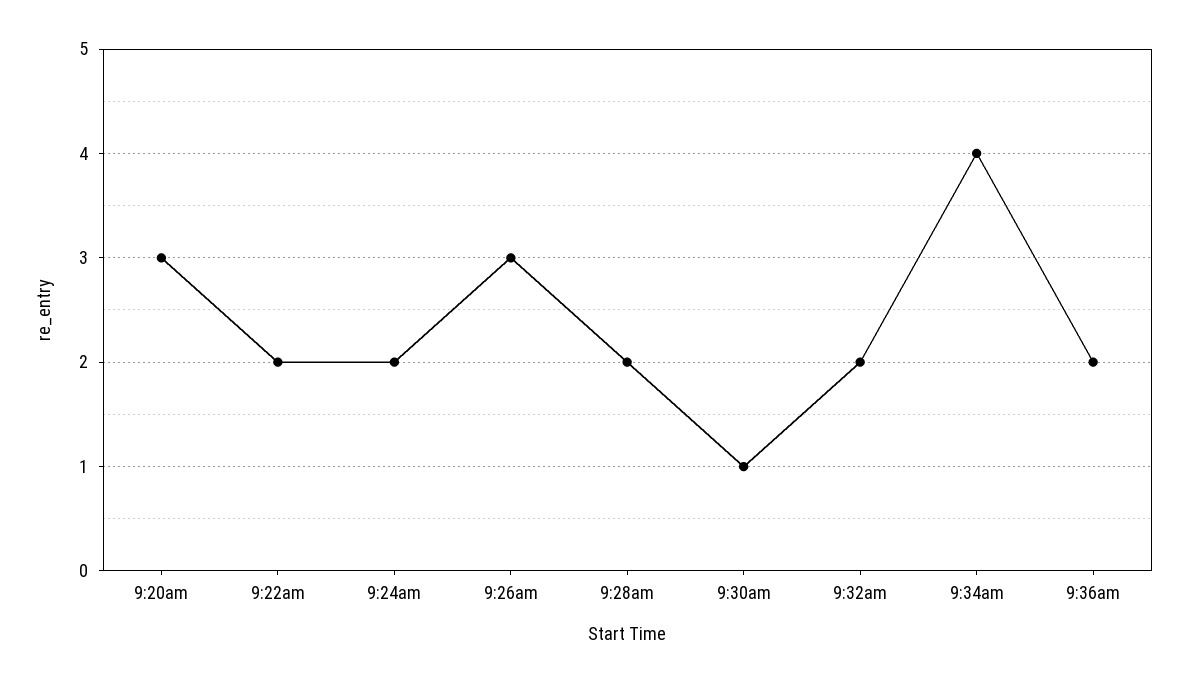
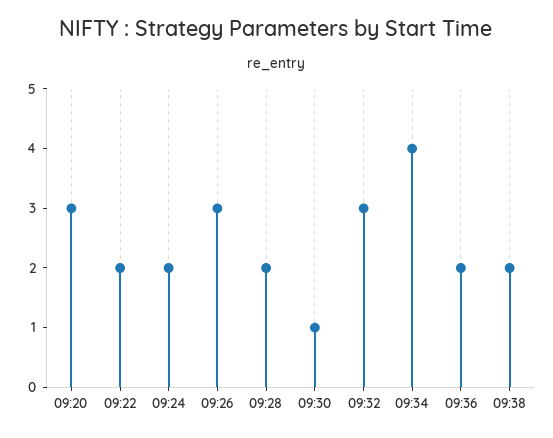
9:32am: 2 -> 3
09:38: none -> 2

